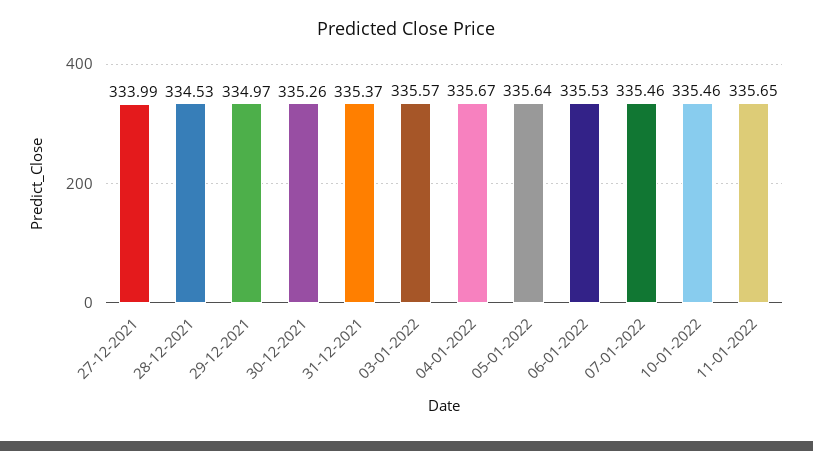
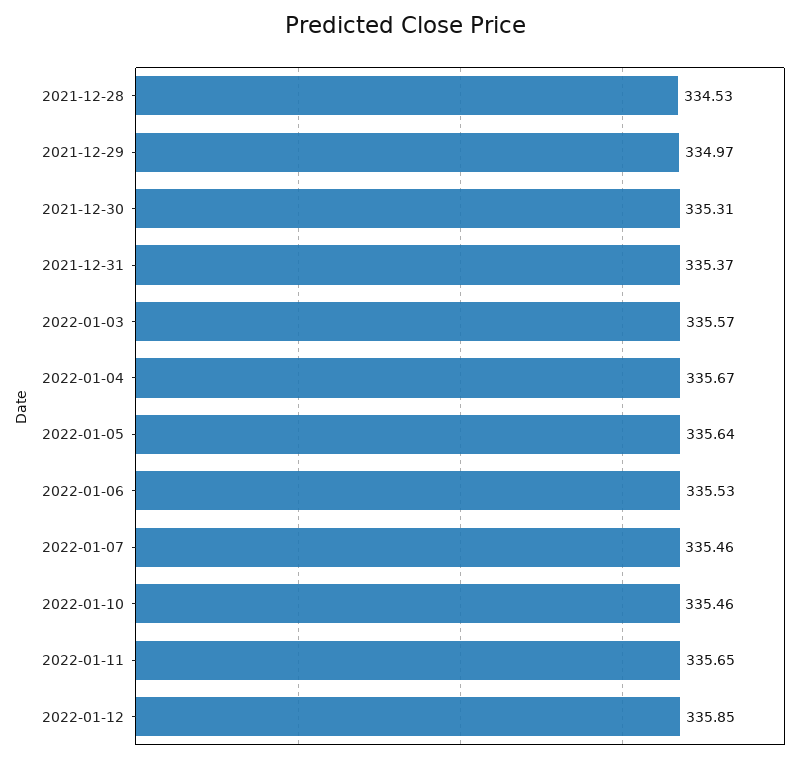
27-12-2021: 333.99 -> none
30-12-2021: 335.26 -> 335.31
2022-01-12: none -> 335.85

